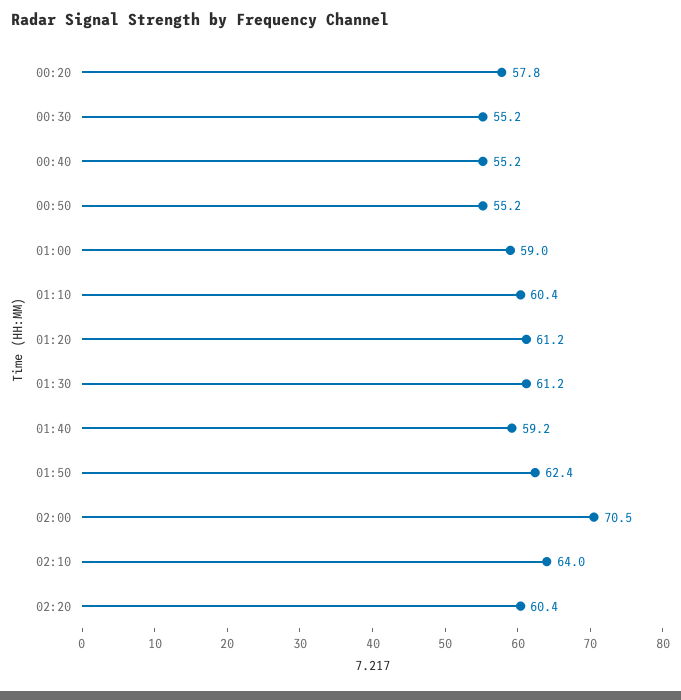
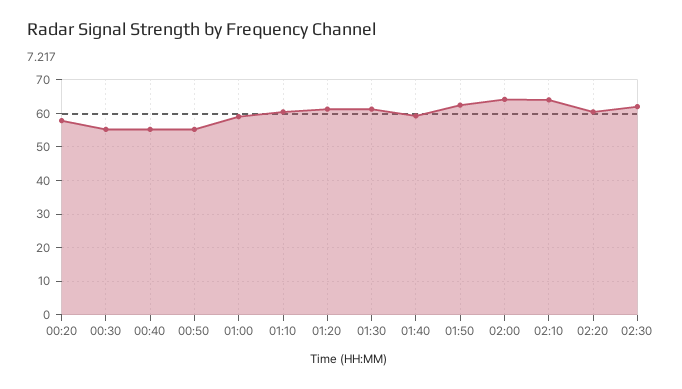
02:00: 70.5 -> 64
02:30: none -> 62

